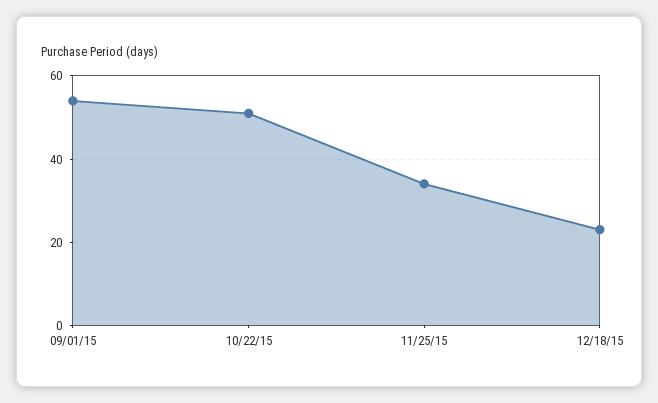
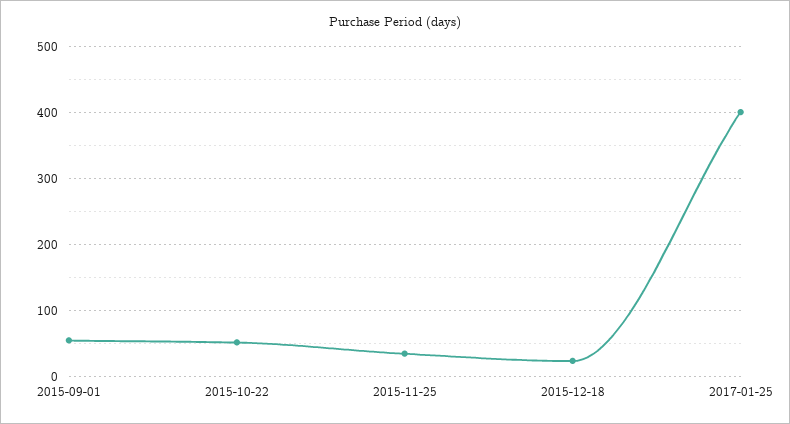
2017-01-25: none -> 400

